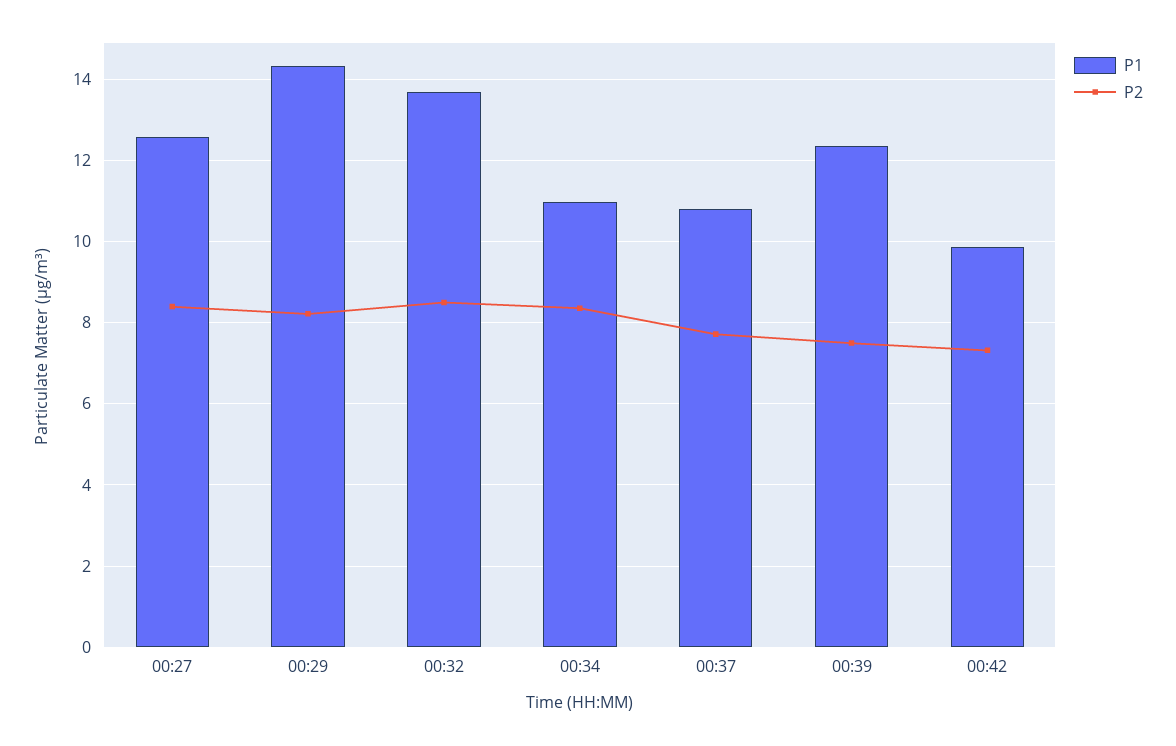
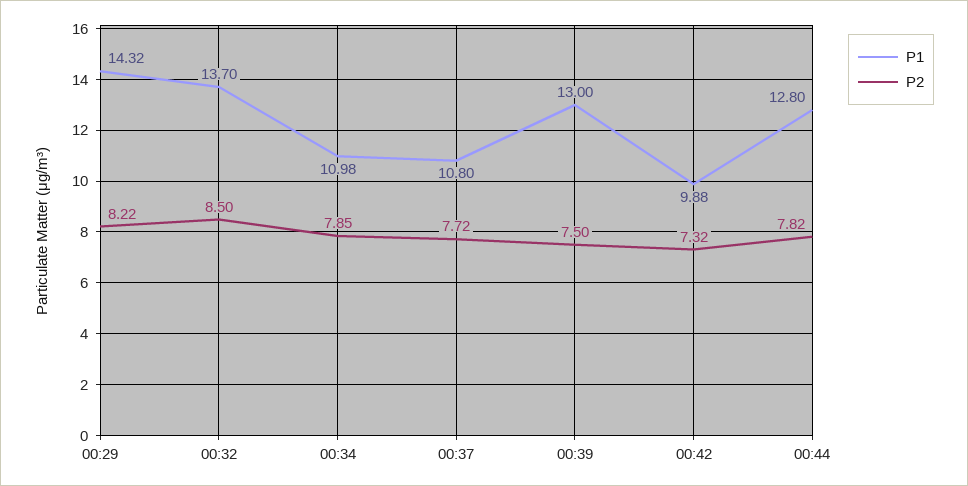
P1, 00:27: 12.6 -> none
P2, 00:27: 8.4 -> none
P2, 00:34: 8.4 -> 7.85
P1, 00:39: 12.4 -> 13
P1, 00:44: none -> 12.8
P2, 00:44: none -> 7.82

